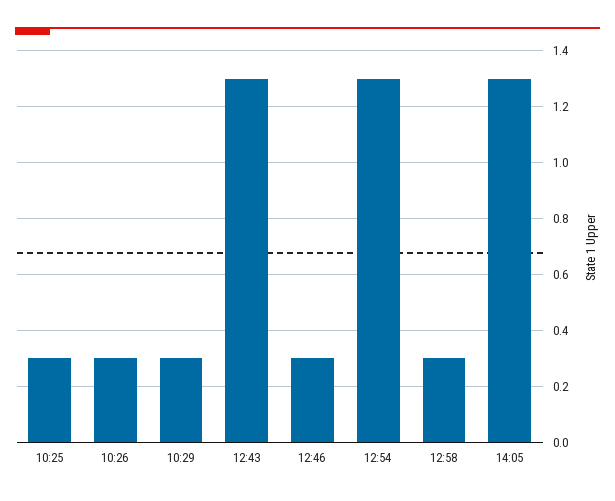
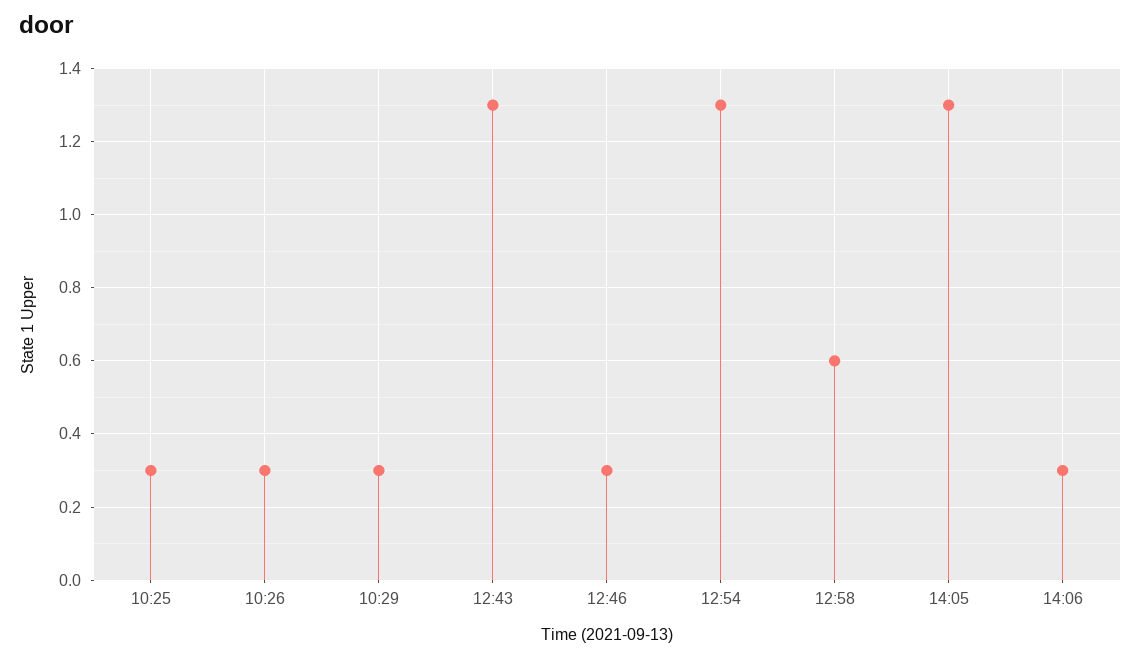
12:58: 0.3 -> 0.6
14:06: none -> 0.3

